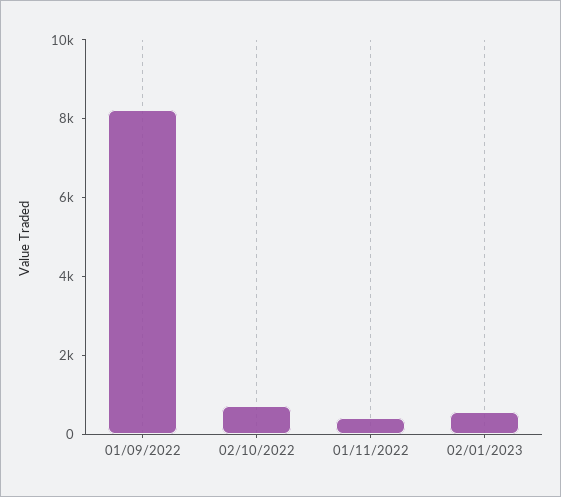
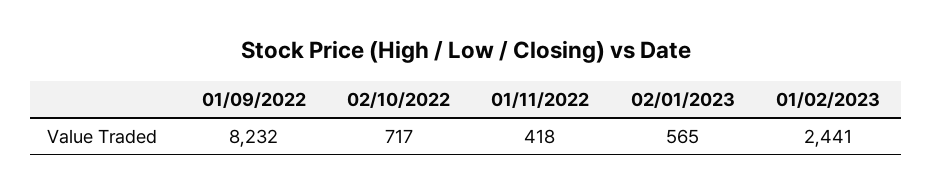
01/02/2023: none -> 2441

